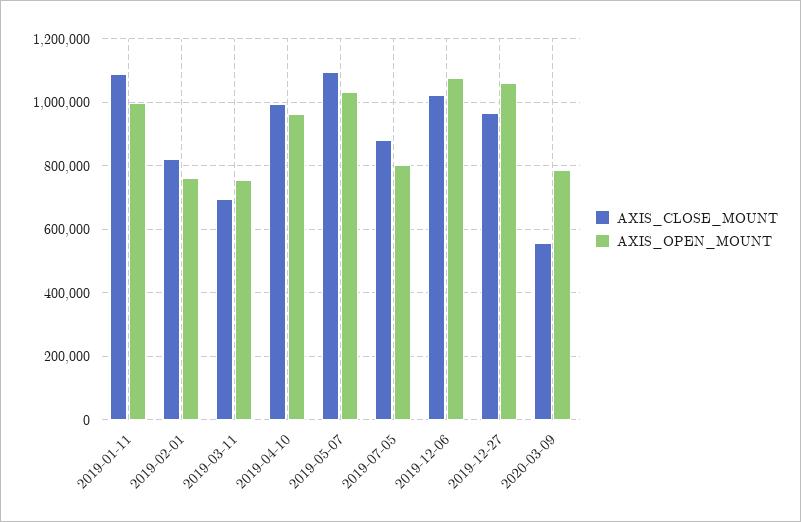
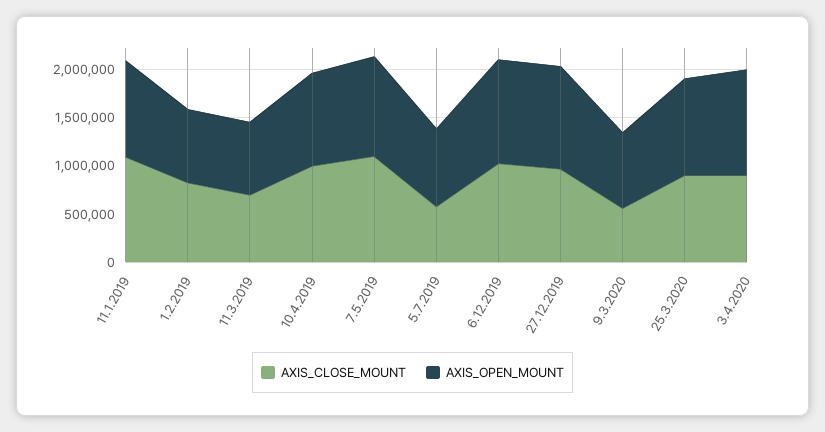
AXIS_CLOSE_MOUNT, 2019-07-05: 880000 -> 600000
AXIS_CLOSE_MOUNT, 25.3.2020: none -> 900000
AXIS_OPEN_MOUNT, 25.3.2020: none -> 1000000
AXIS_CLOSE_MOUNT, 3.4.2020: none -> 900000
AXIS_OPEN_MOUNT, 3.4.2020: none -> 1100000

